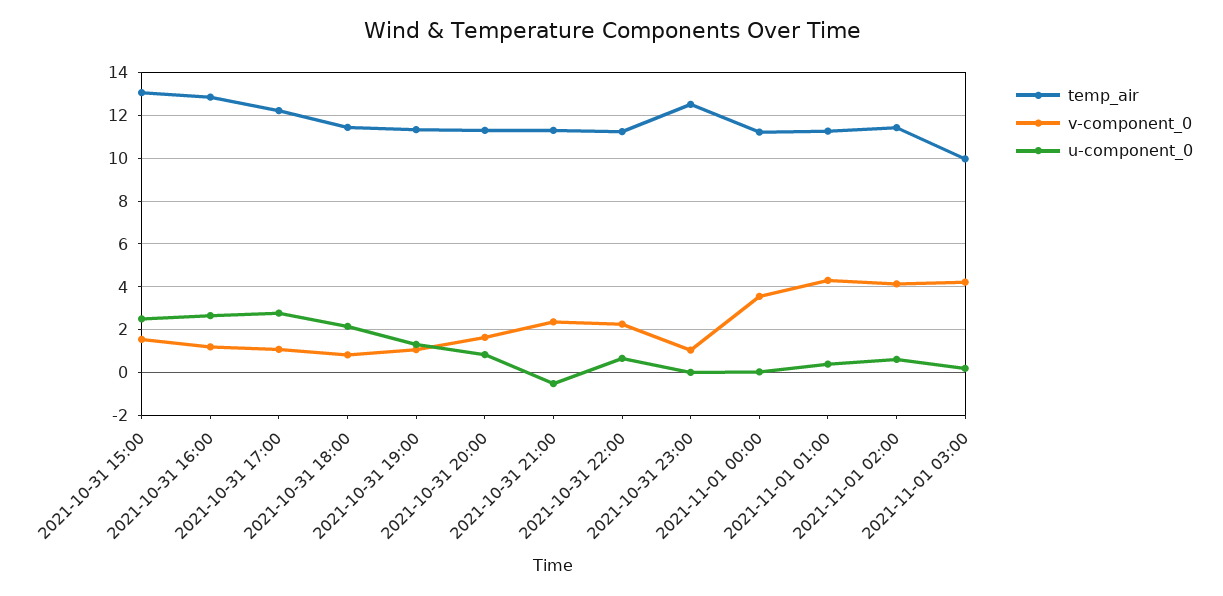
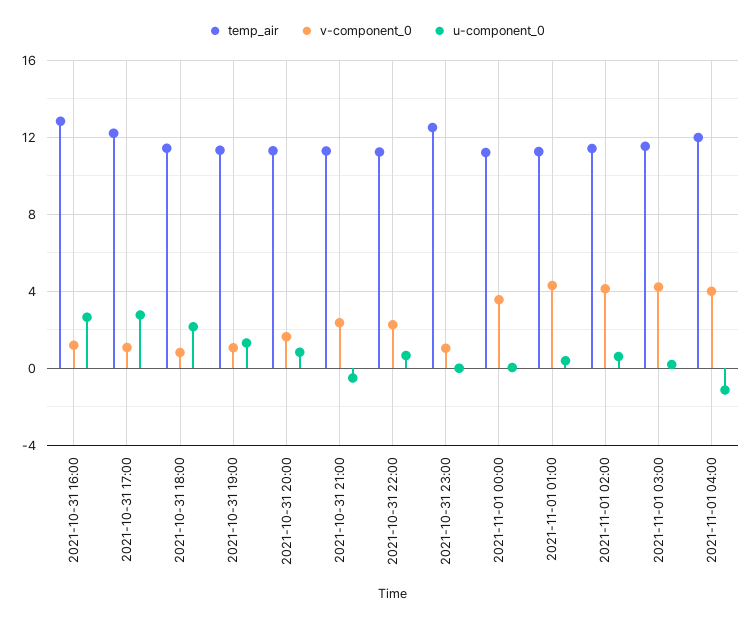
temp_air, 2021-10-31 15:00: 13 -> none
v-component_0, 2021-10-31 15:00: 1.5 -> none
u-component_0, 2021-10-31 15:00: 2.5 -> none
temp_air, 2021-11-01 03:00: 10 -> 11.5
temp_air, 2021-11-01 04:00: none -> 12
v-component_0, 2021-11-01 04:00: none -> 4
u-component_0, 2021-11-01 04:00: none -> -1

